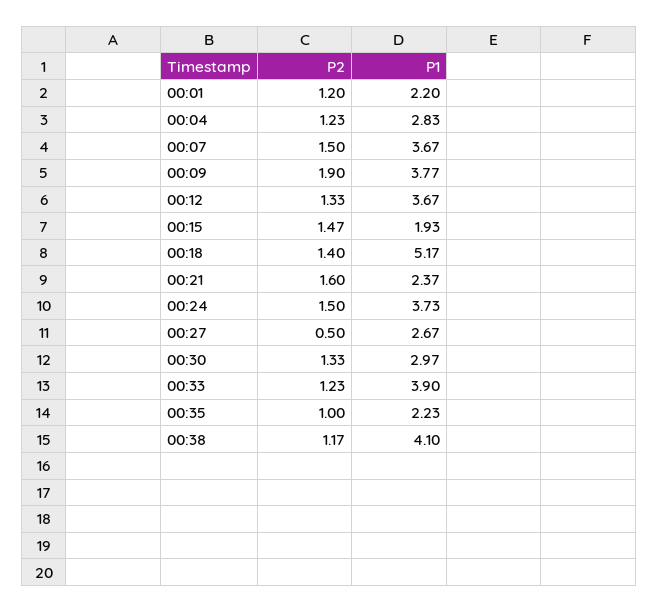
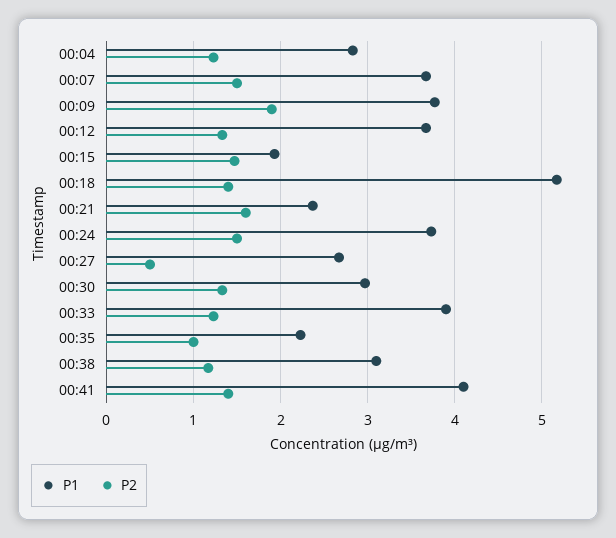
P2, 00:01: 1.2 -> none
P1, 00:01: 2.2 -> none
P1, 00:38: 4.1 -> 3.1
P1, 00:41: none -> 4.1
P2, 00:41: none -> 1.4

